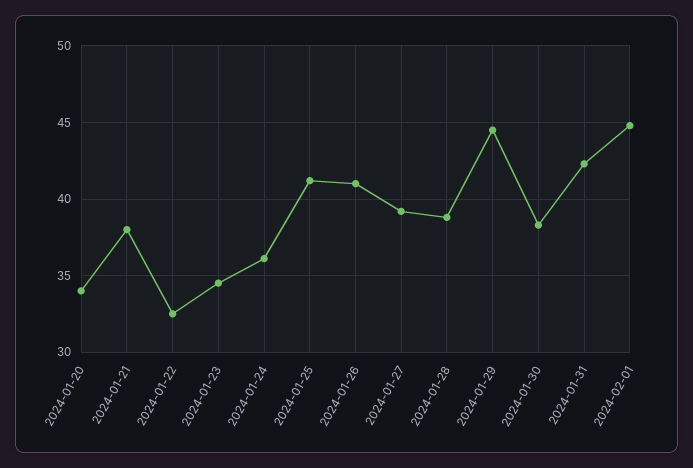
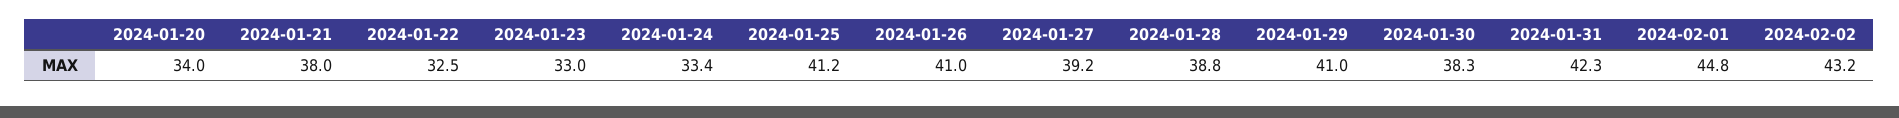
2024-01-23: 34.5 -> 33
2024-01-24: 36 -> 33.4
2024-01-29: 44.5 -> 41
2024-02-02: none -> 43.2

